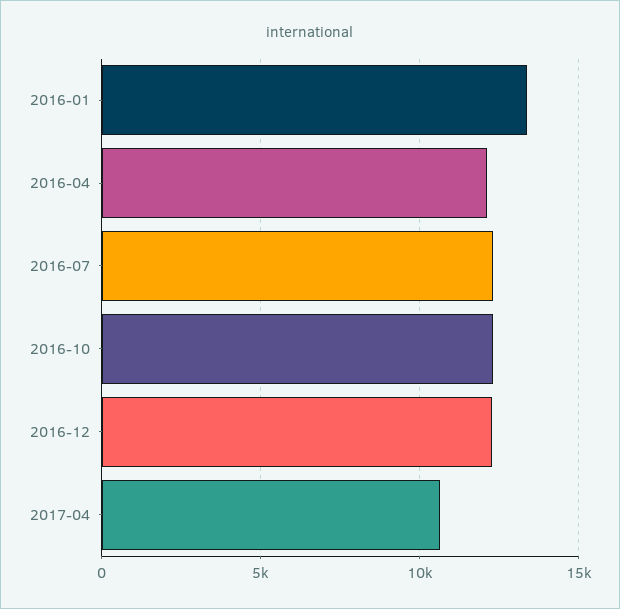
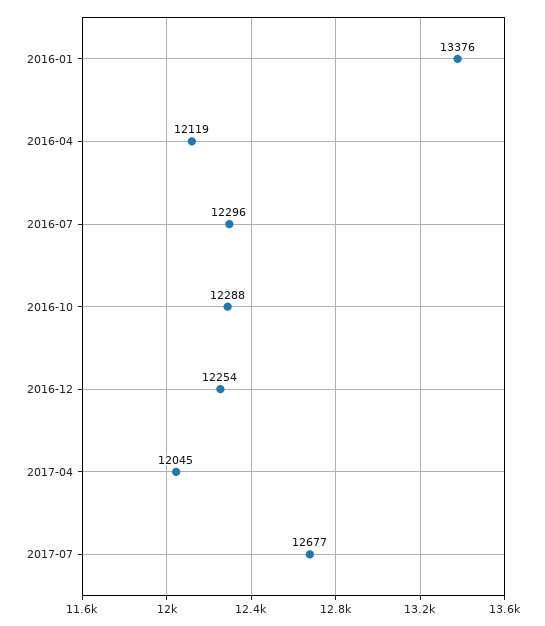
2017-04: 10500 -> 12045
2017-07: none -> 12677

